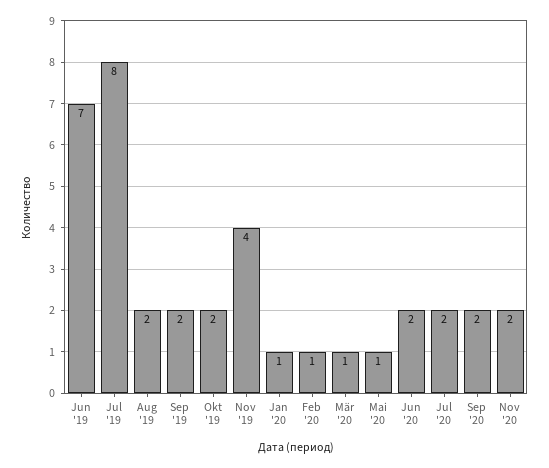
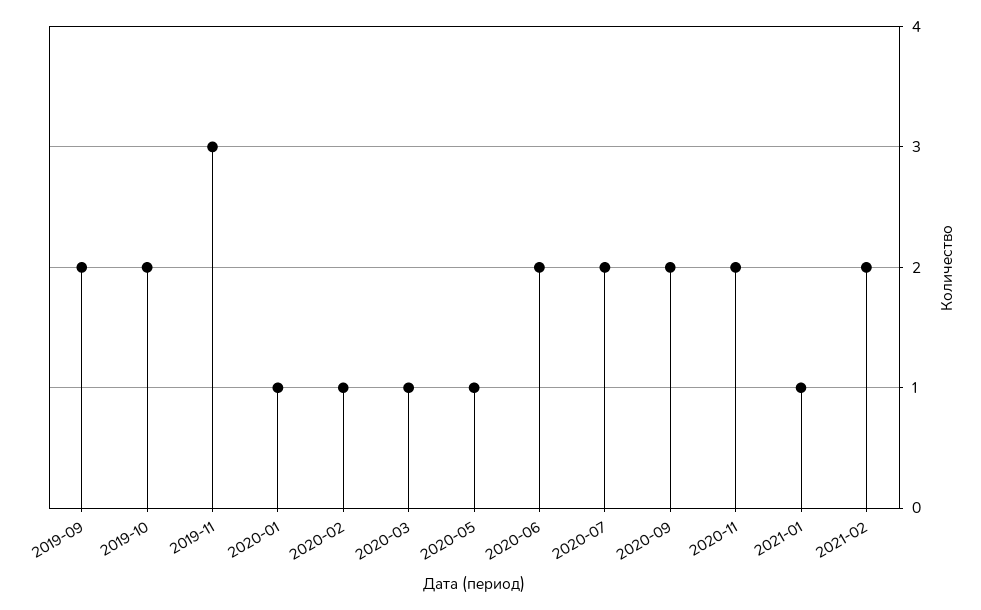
Jun '19: 7 -> none
Jul '19: 8 -> none
Aug '19: 2 -> none
Nov '19: 4 -> 3
2021-01: none -> 1
2021-02: none -> 2

